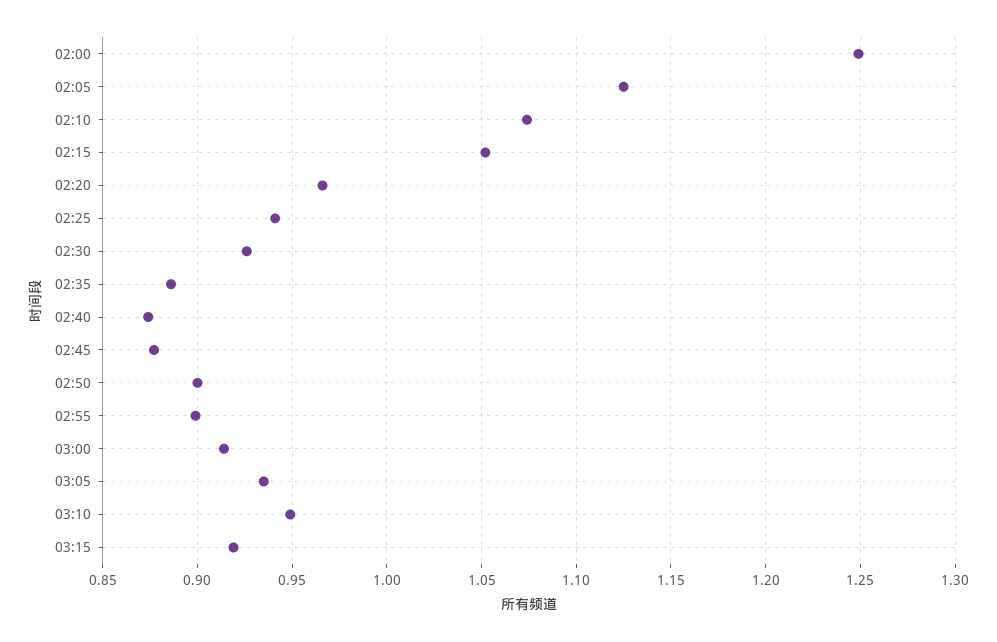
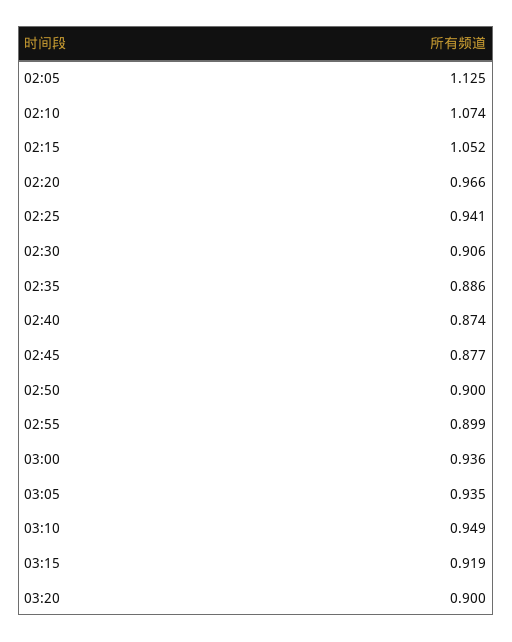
02:00: 1.25 -> none
02:30: 0.925 -> 0.906
03:00: 0.915 -> 0.936
03:20: none -> 0.9

